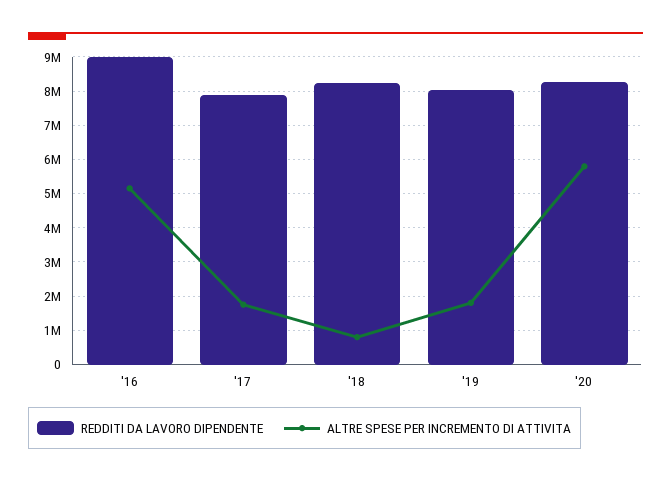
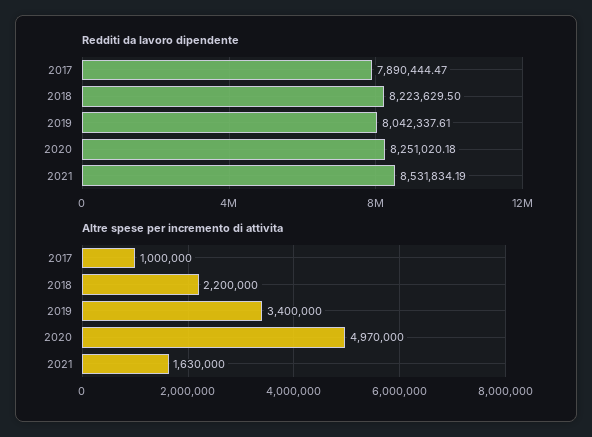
REDDITI DA LAVORO DIPENDENTE, '16: 9000000 -> none
ALTRE SPESE PER INCREMENTO DI ATTIVITA, '16: 5200000 -> none
ALTRE SPESE PER INCREMENTO DI ATTIVITA, '17: 1800000 -> 1000000
ALTRE SPESE PER INCREMENTO DI ATTIVITA, '18: 800000 -> 2200000
ALTRE SPESE PER INCREMENTO DI ATTIVITA, '19: 1800000 -> 3400000
ALTRE SPESE PER INCREMENTO DI ATTIVITA, '20: 5800000 -> 4970000
REDDITI DA LAVORO DIPENDENTE, 2021: none -> 8531834.19
ALTRE SPESE PER INCREMENTO DI ATTIVITA, 2021: none -> 1630000

